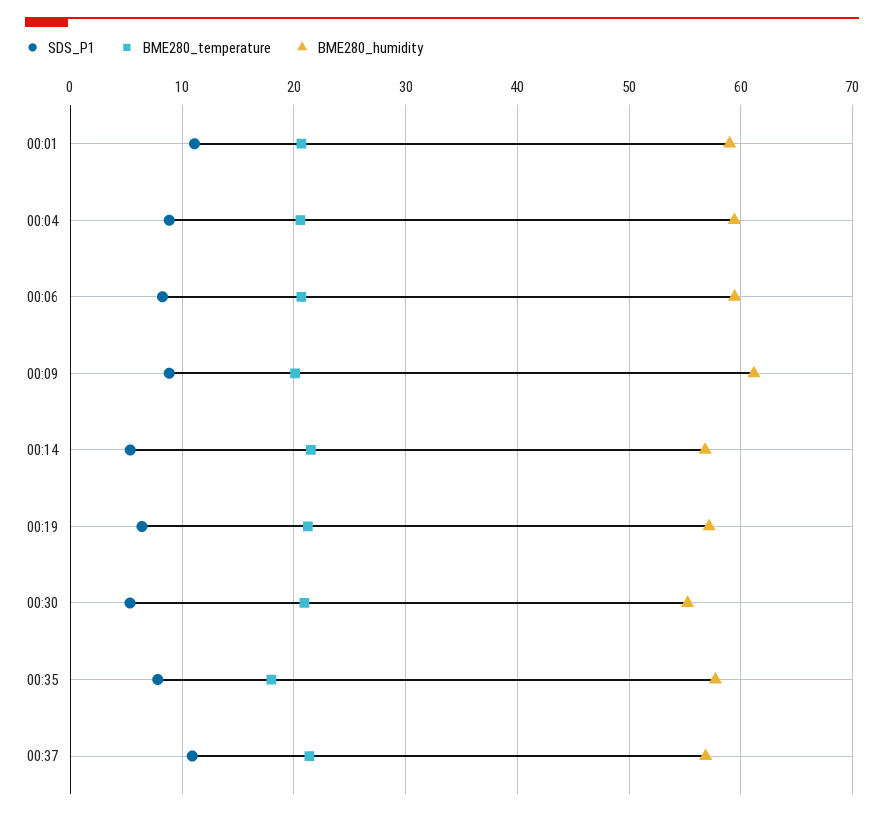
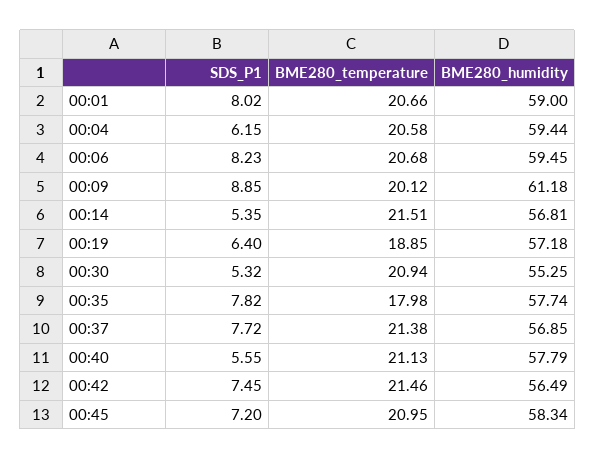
SDS_P1, 00:01: 11 -> 8.02
SDS_P1, 00:04: 9 -> 6.15
BME280_temperature, 00:19: 21 -> 18.85
SDS_P1, 00:37: 11 -> 7.72
SDS_P1, 00:40: none -> 5.55
BME280_temperature, 00:40: none -> 21.13
BME280_humidity, 00:40: none -> 57.79
SDS_P1, 00:42: none -> 7.45
BME280_temperature, 00:42: none -> 21.46
BME280_humidity, 00:42: none -> 56.49
SDS_P1, 00:45: none -> 7.2
BME280_temperature, 00:45: none -> 20.95
BME280_humidity, 00:45: none -> 58.34

